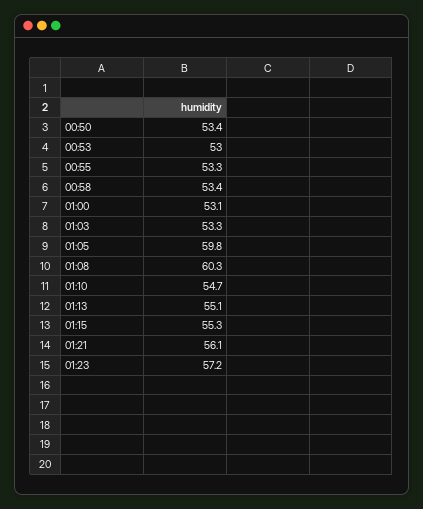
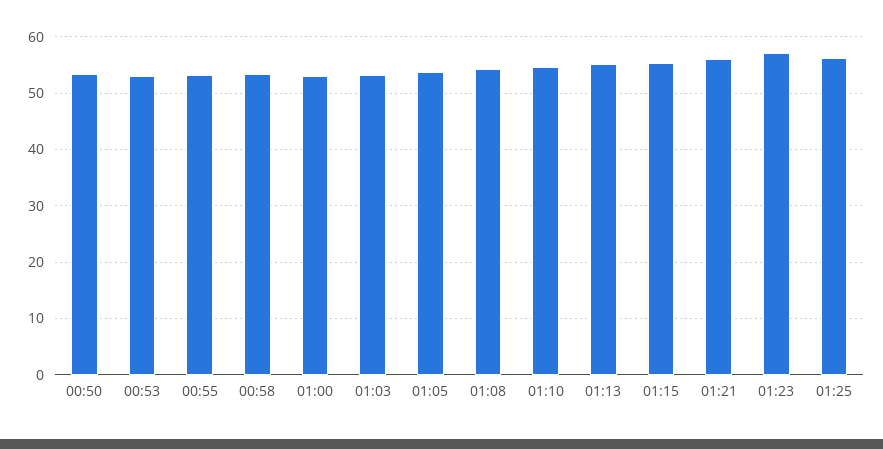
01:05: 59.8 -> 54
01:08: 60.3 -> 54
01:25: none -> 56

